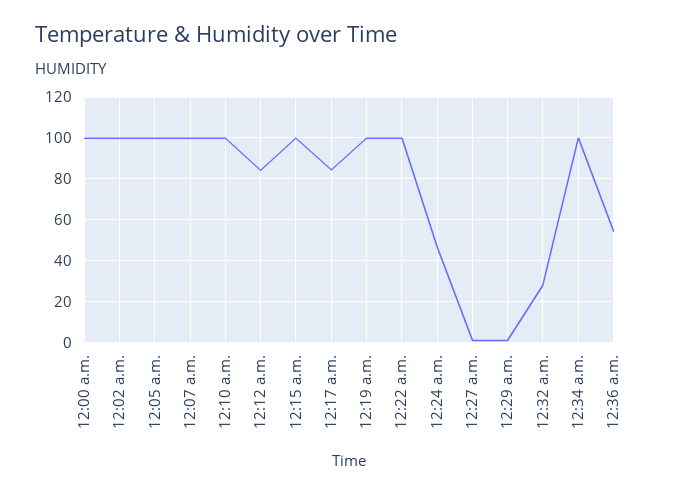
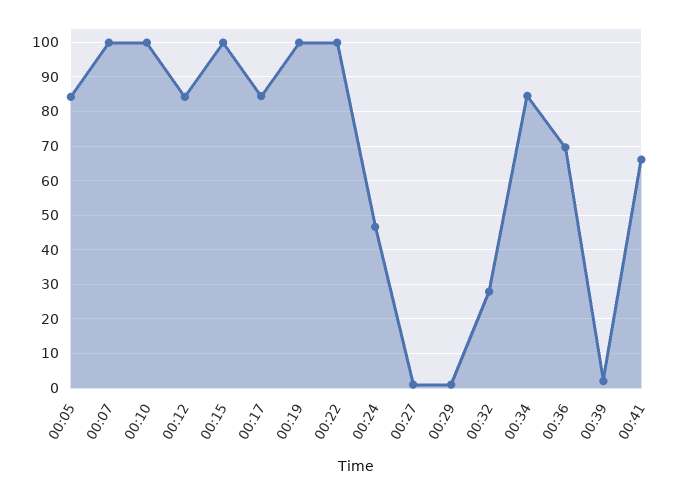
12:00 a.m.: 100 -> none
12:02 a.m.: 100 -> none
12:05 a.m.: 100 -> 84
12:34 a.m.: 100 -> 84
12:36 a.m.: 55 -> 70
00:39: none -> 2
00:41: none -> 66

